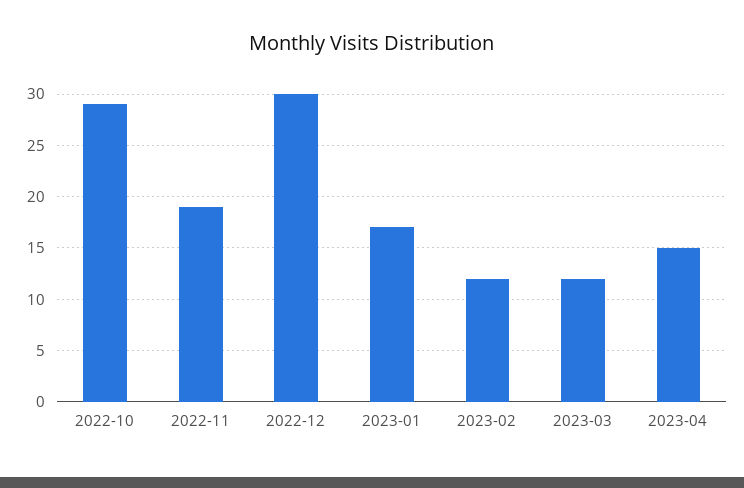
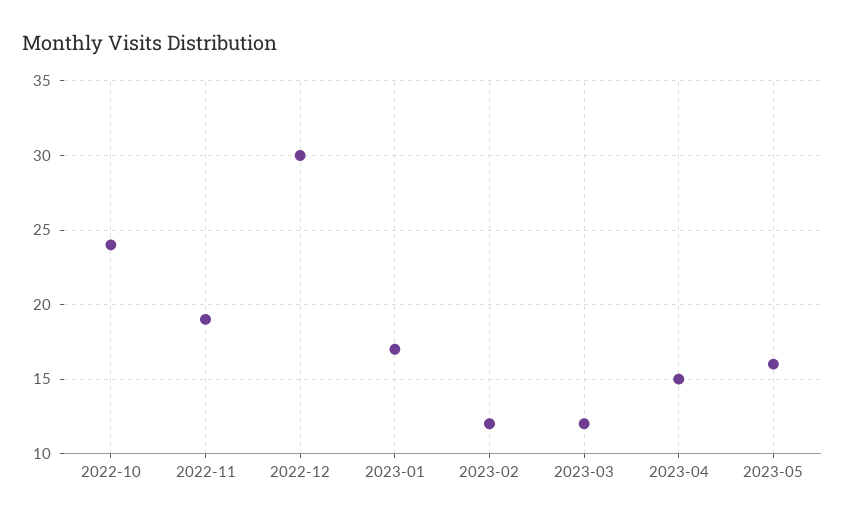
2022-10: 29 -> 24
2023-05: none -> 16

